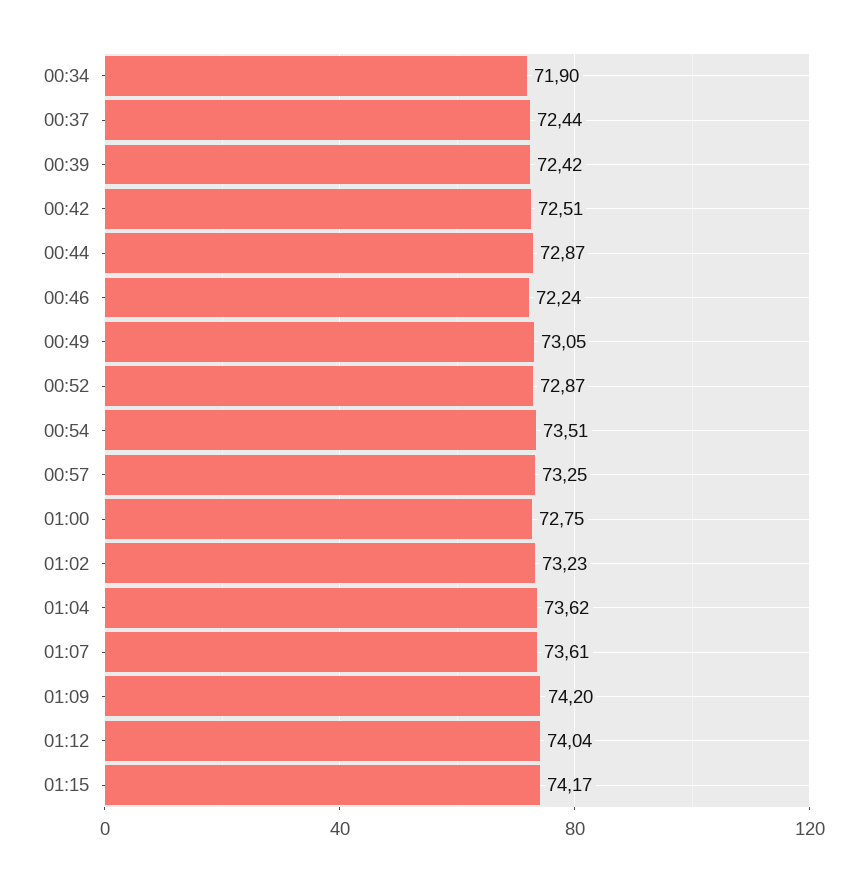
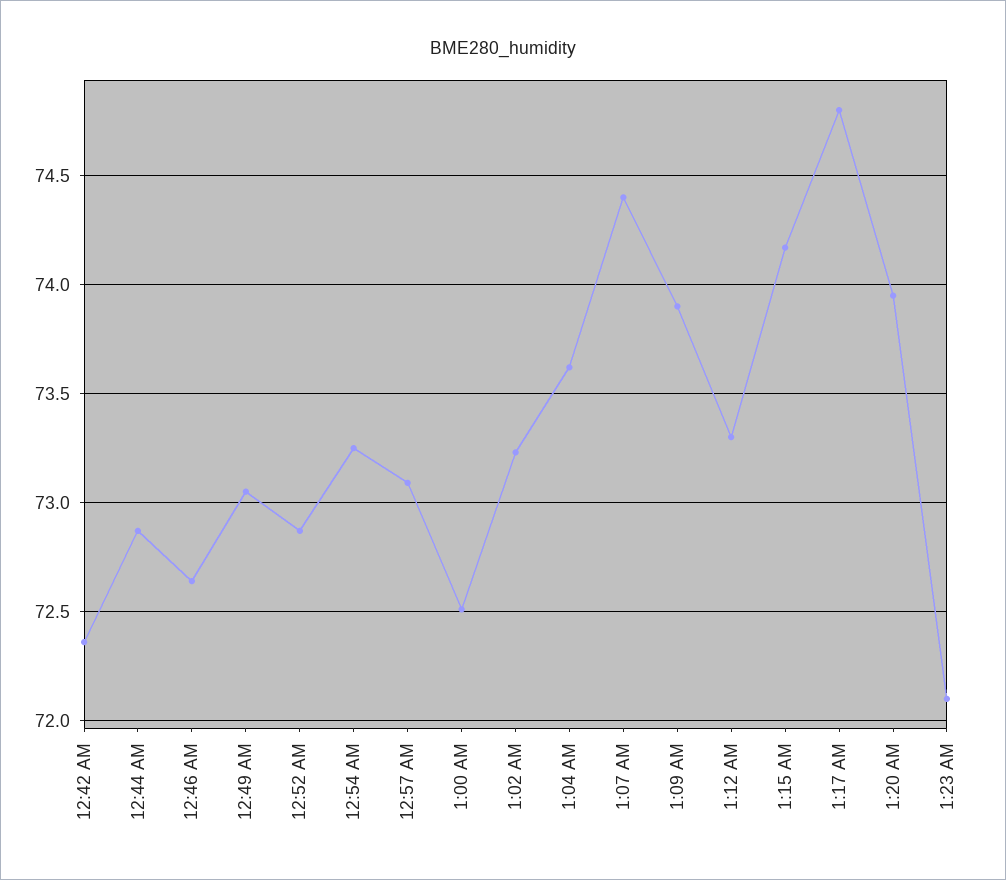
00:34: 71.9 -> none
00:37: 72.44 -> none
00:39: 72.42 -> none
00:42: 72.51 -> 72.35
00:46: 72.24 -> 72.65
00:54: 73.51 -> 73.25
00:57: 73.25 -> 73.1
01:00: 72.75 -> 72.5
01:07: 73.61 -> 74.4
01:09: 74.2 -> 73.9
01:12: 74.04 -> 73.3
1:17 AM: none -> 74.8
1:20 AM: none -> 73.95
1:23 AM: none -> 72.1

